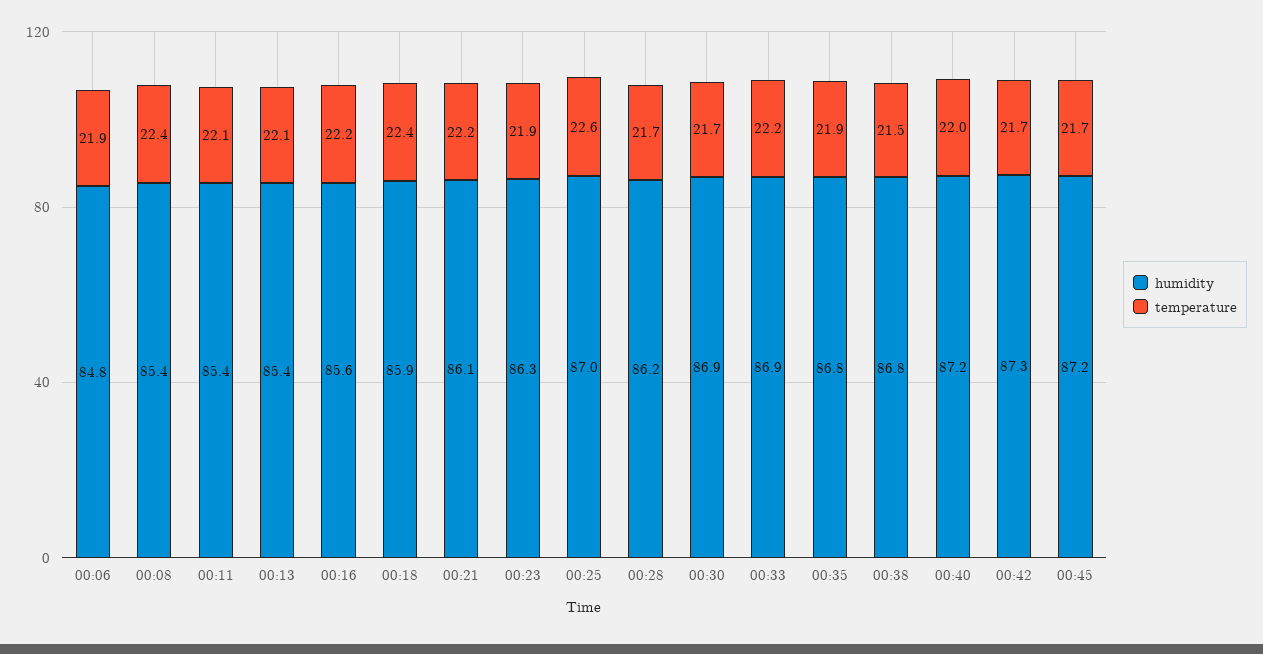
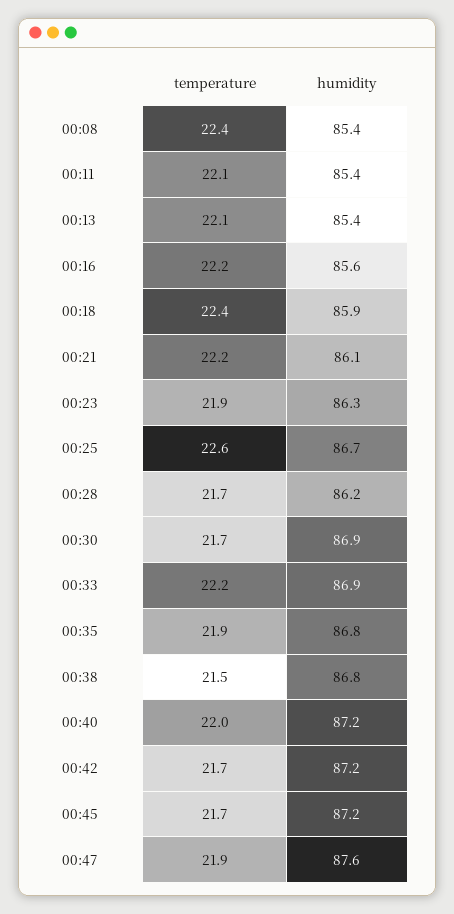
humidity, 00:06: 84.8 -> none
temperature, 00:06: 21.9 -> none
humidity, 00:25: 87 -> 86.7
humidity, 00:42: 87.3 -> 87.2
temperature, 00:47: none -> 21.9
humidity, 00:47: none -> 87.6

